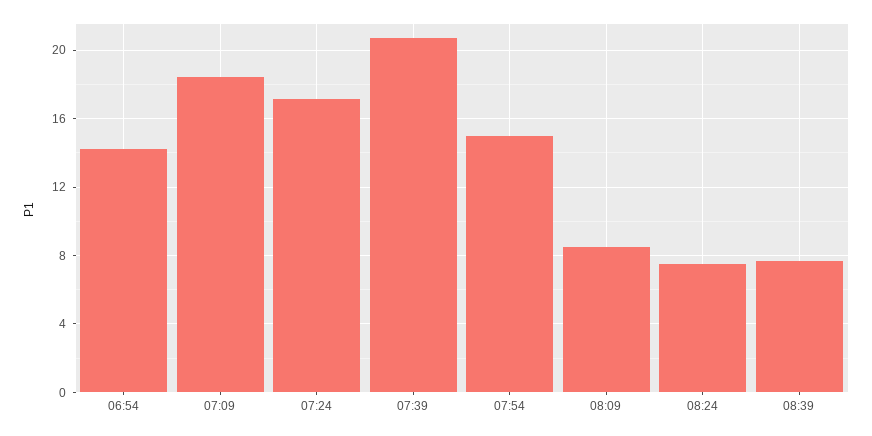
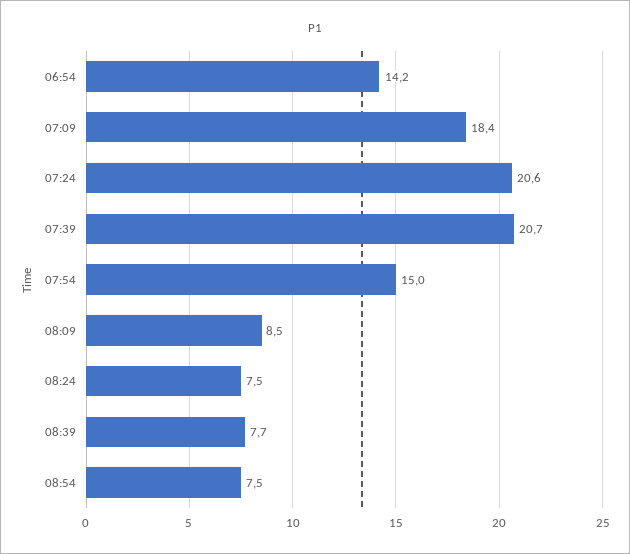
07:24: 17 -> 20.6
08:54: none -> 7.5

